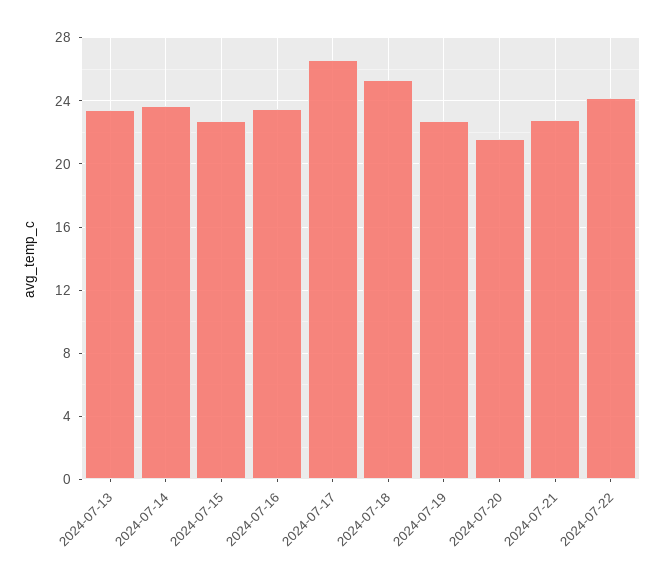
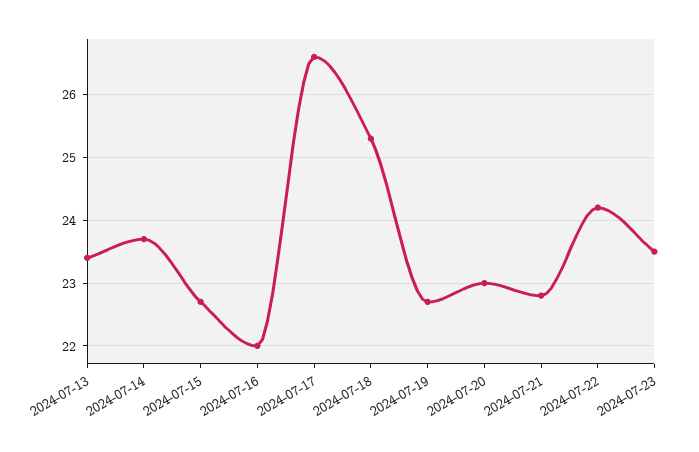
2024-07-16: 23.5 -> 22
2024-07-20: 21.5 -> 23
2024-07-23: none -> 23.5

